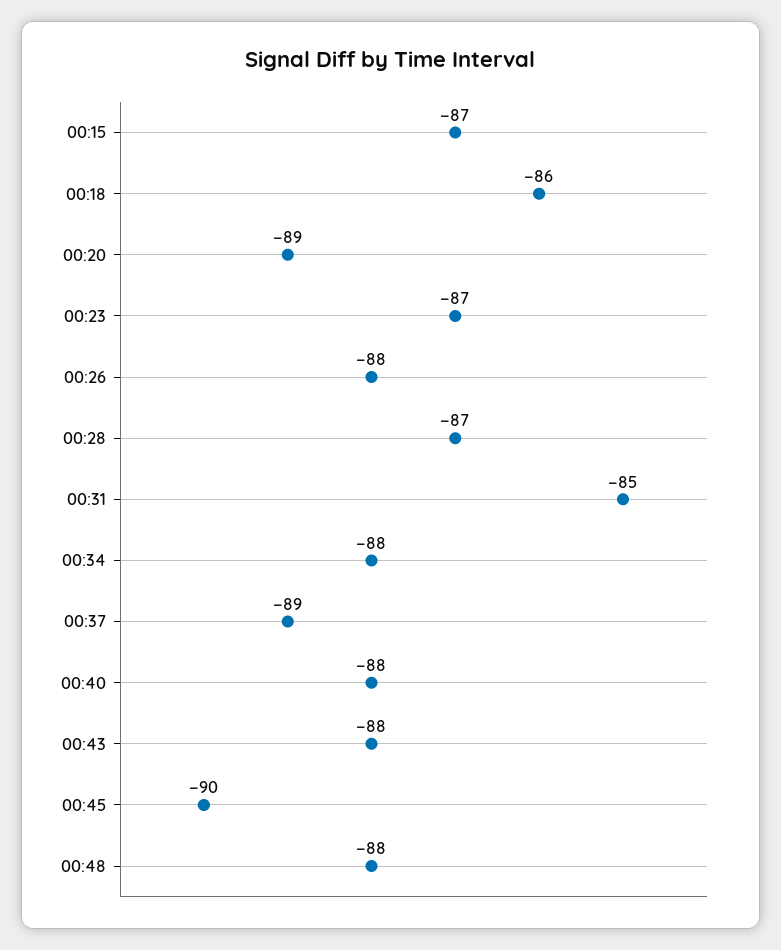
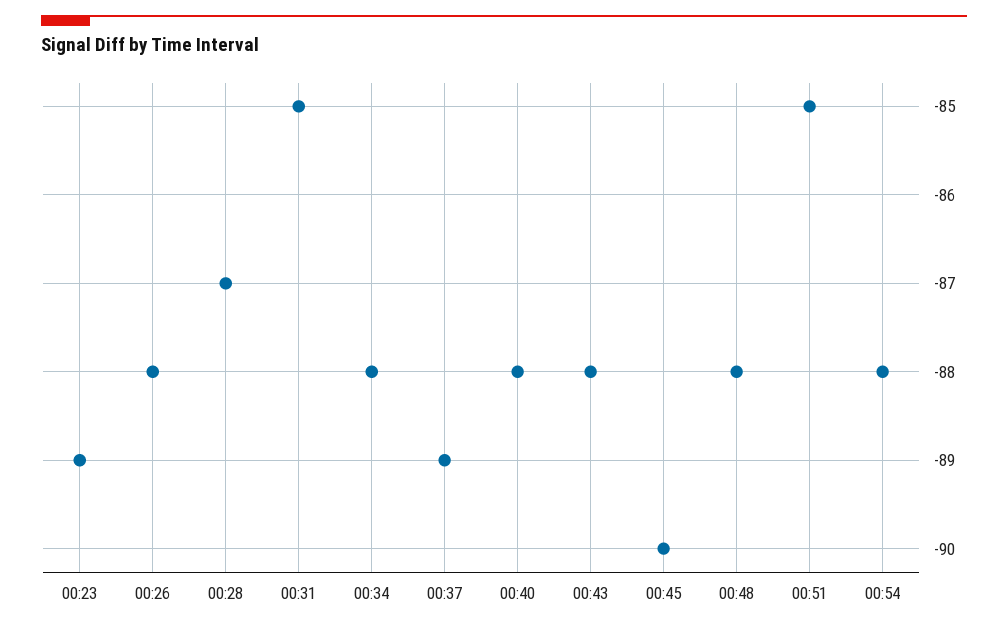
00:15: -87 -> none
00:18: -86 -> none
00:20: -89 -> none
00:23: -87 -> -89
00:51: none -> -85
00:54: none -> -88

